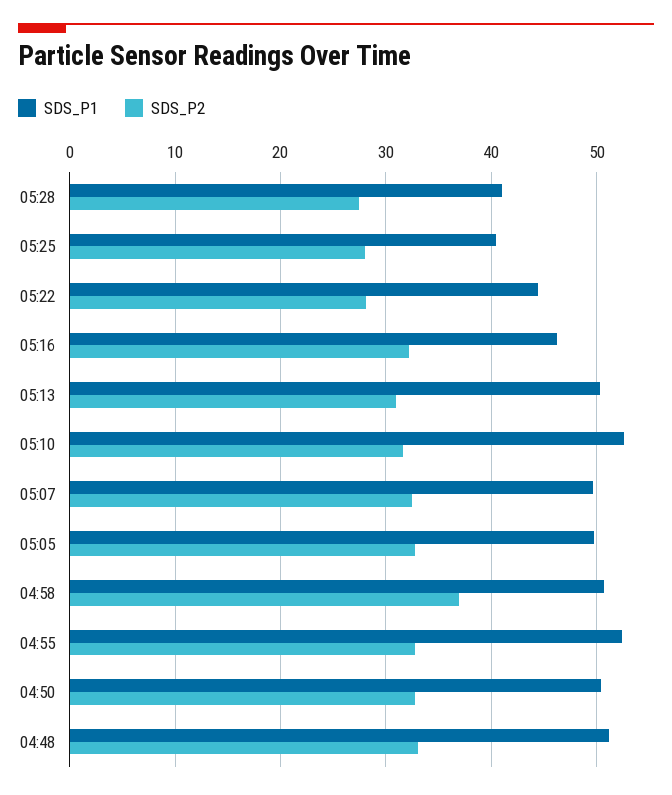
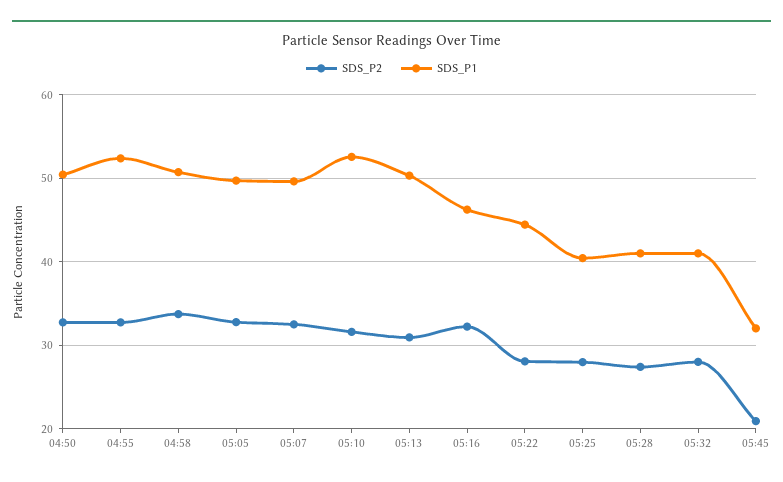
SDS_P2, 04:58: 37 -> 34
SDS_P1, 04:48: 51 -> none
SDS_P2, 04:48: 33 -> none
SDS_P2, 05:32: none -> 28
SDS_P1, 05:32: none -> 41
SDS_P2, 05:45: none -> 21
SDS_P1, 05:45: none -> 32

